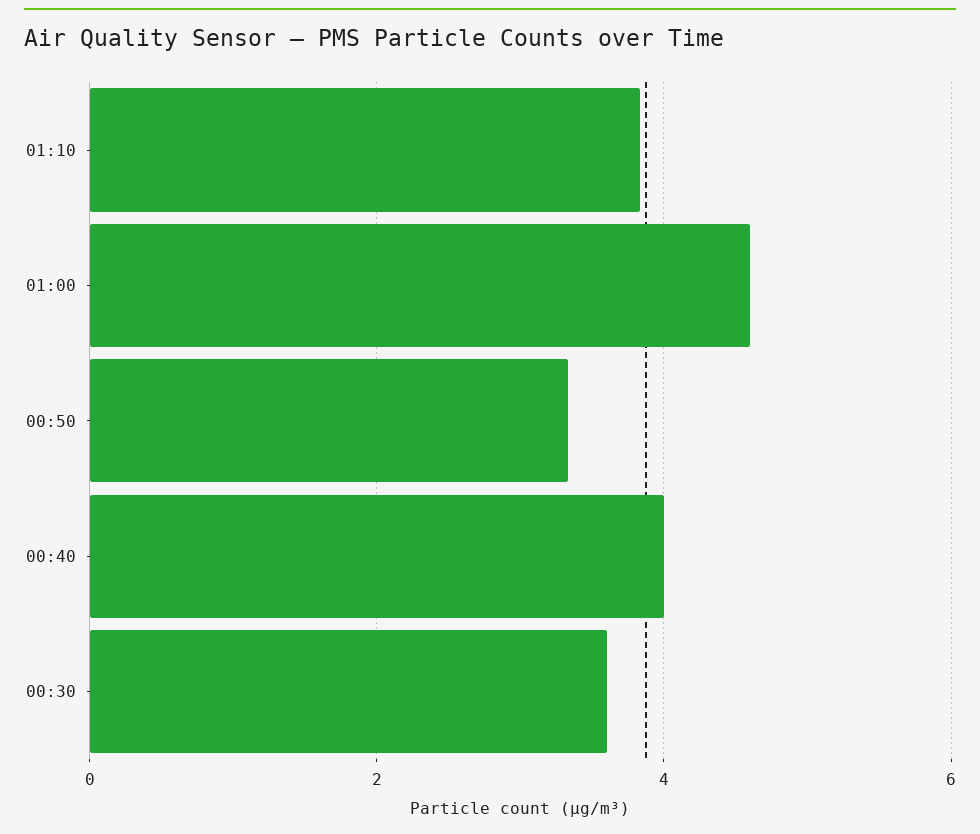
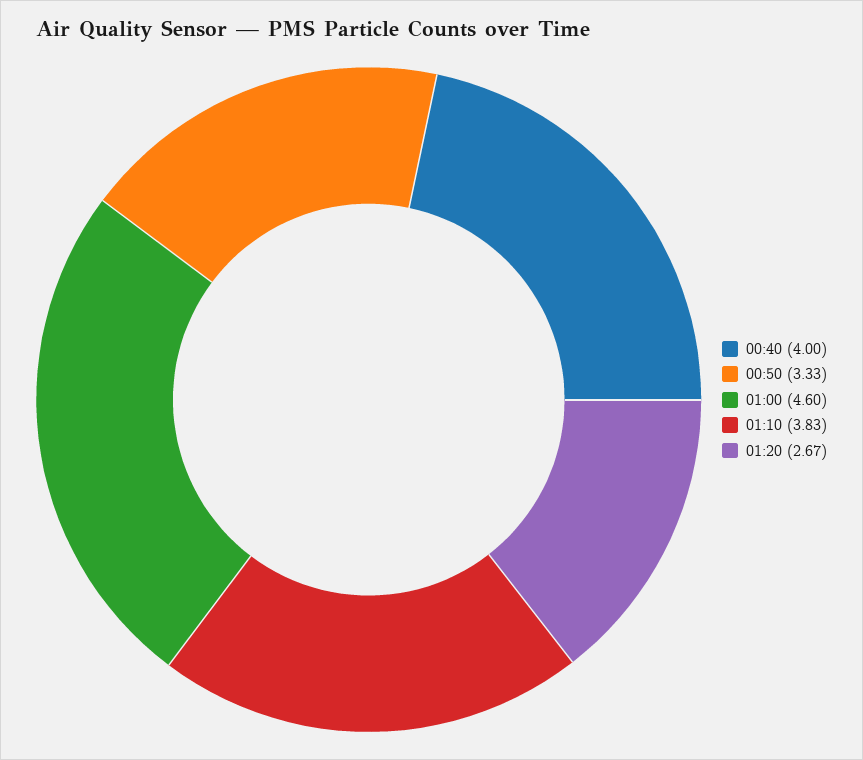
00:30: 3.6 -> none
01:20: none -> 2.67

